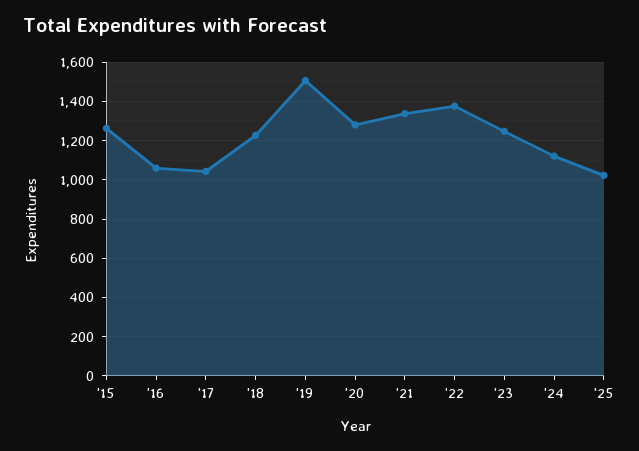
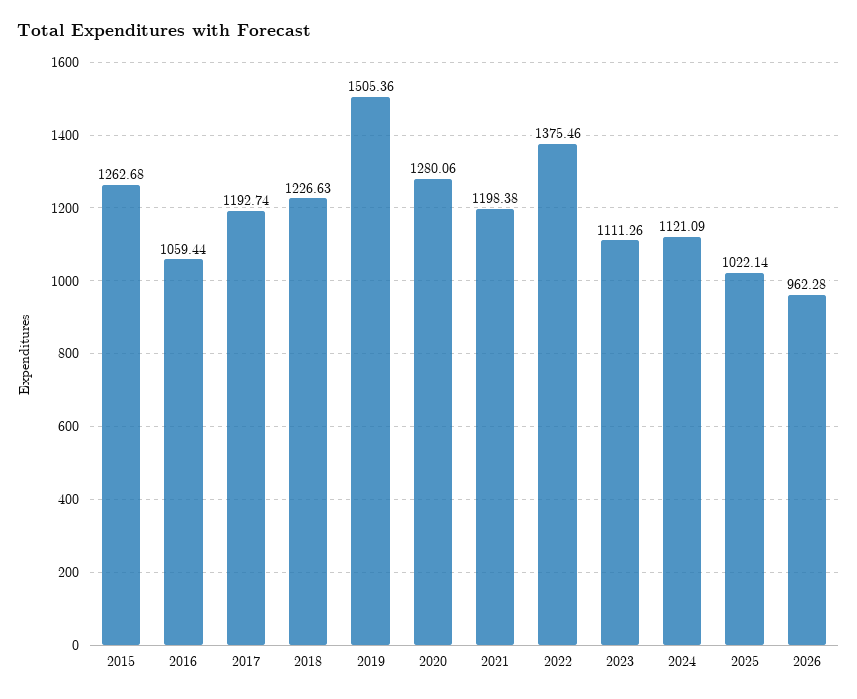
'17: 1050 -> 1192.74
'21: 1350 -> 1198.38
'23: 1250 -> 1111.26
2026: none -> 962.28

